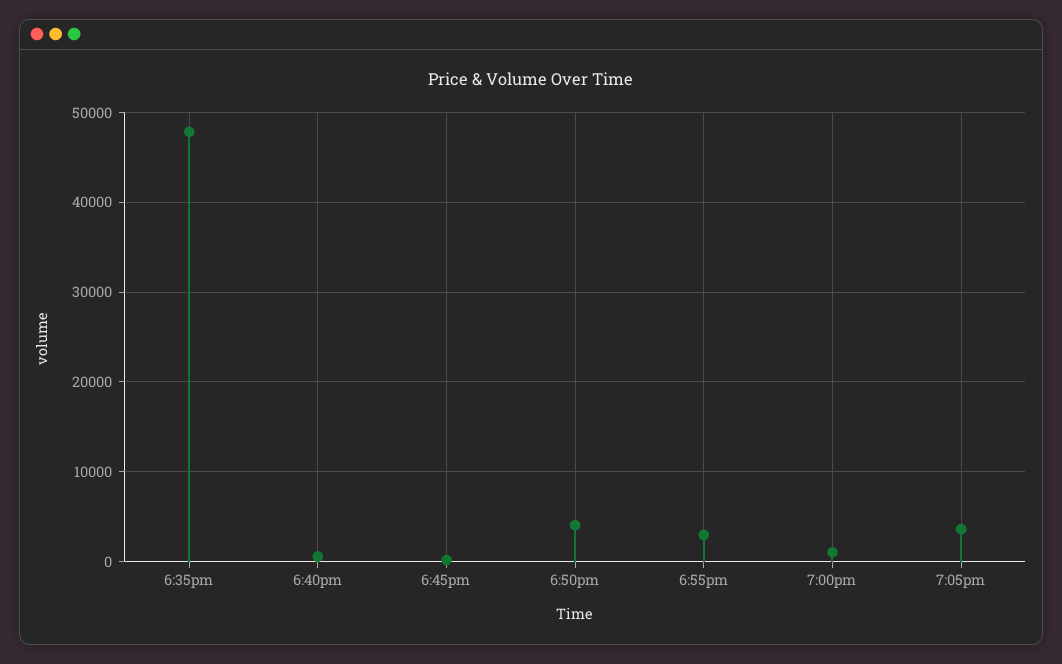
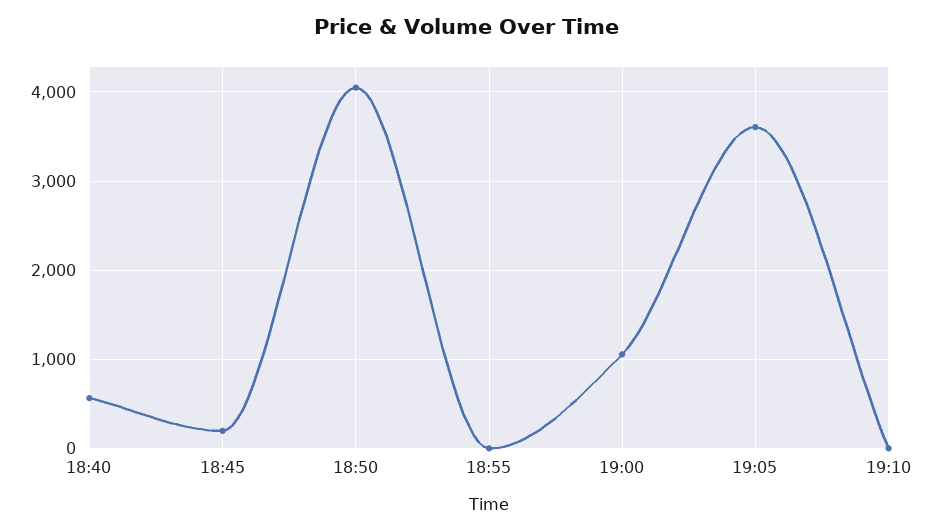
6:35pm: 48000 -> none
6:55pm: 3000 -> 0
19:10: none -> 0

